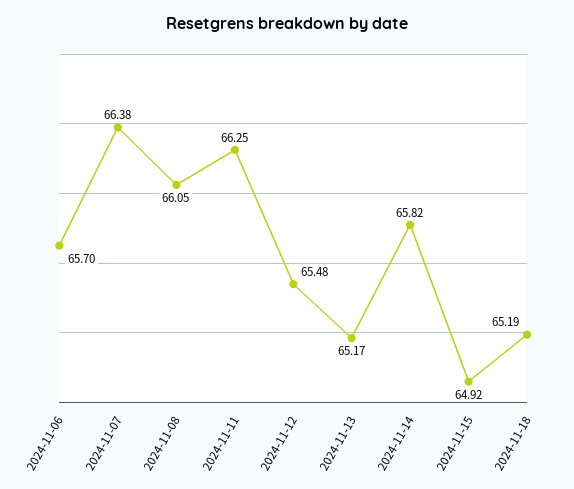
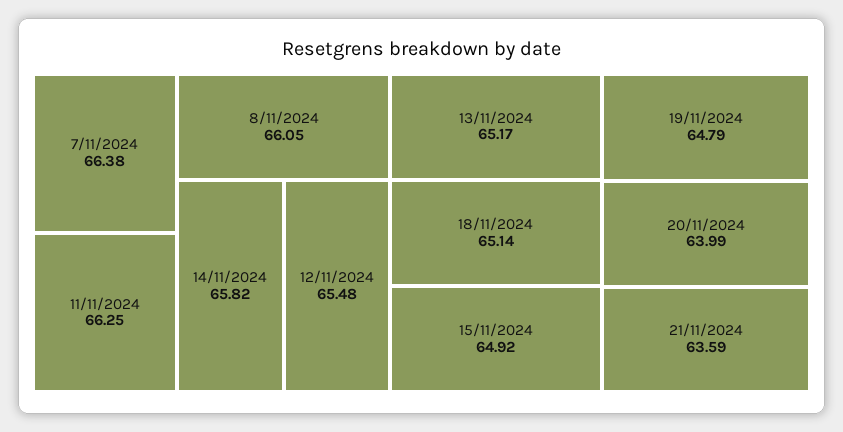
2024-11-06: 65.7 -> none
2024-11-18: 65.19 -> 65.14
19/11/2024: none -> 64.79
20/11/2024: none -> 63.99
21/11/2024: none -> 63.59

